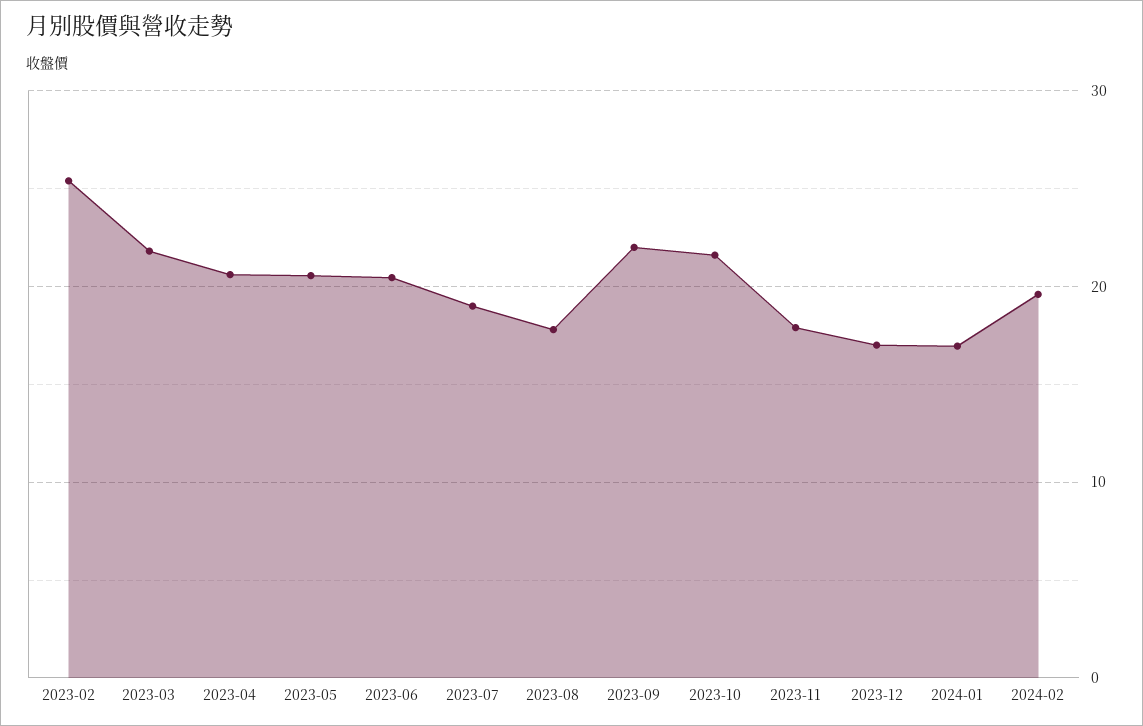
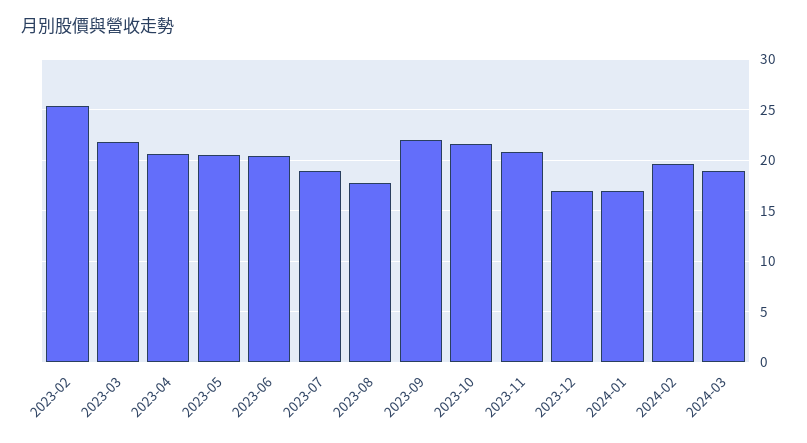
2023-11: 18 -> 21
2024-03: none -> 19

